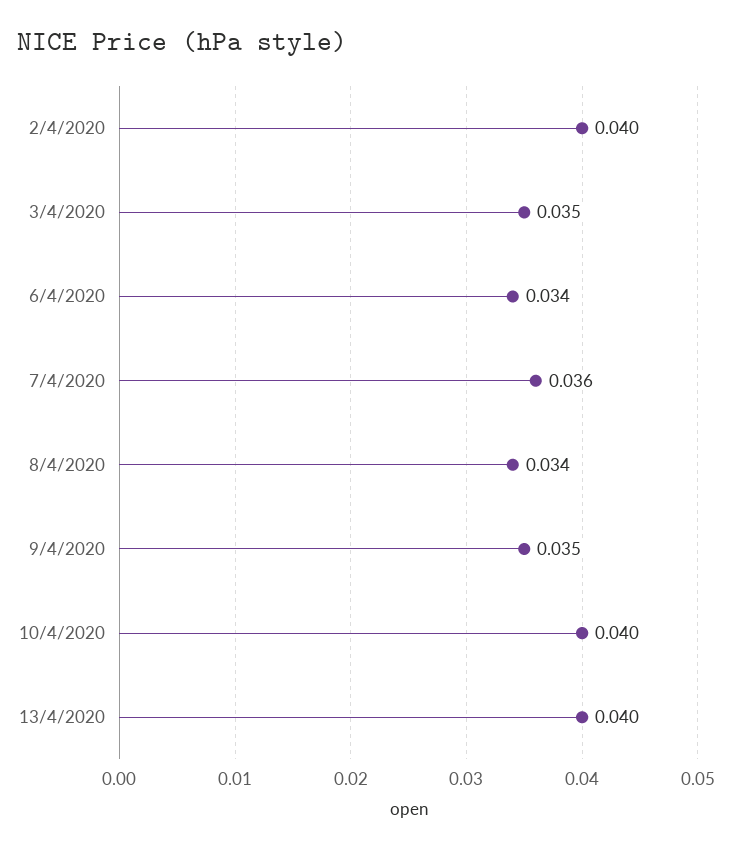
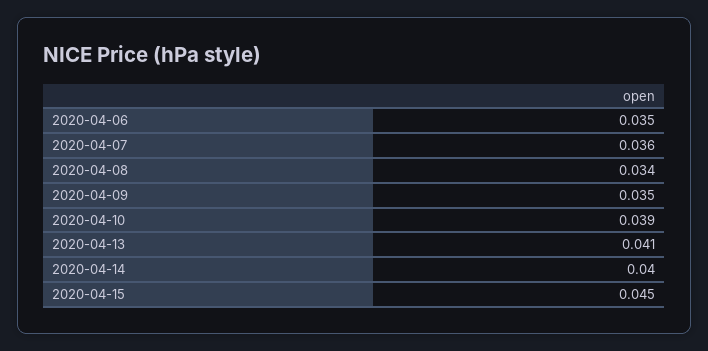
2/4/2020: 0.04 -> none
3/4/2020: 0.035 -> none
6/4/2020: 0.034 -> 0.035
10/4/2020: 0.04 -> 0.039
13/4/2020: 0.04 -> 0.041
2020-04-14: none -> 0.04
2020-04-15: none -> 0.045

